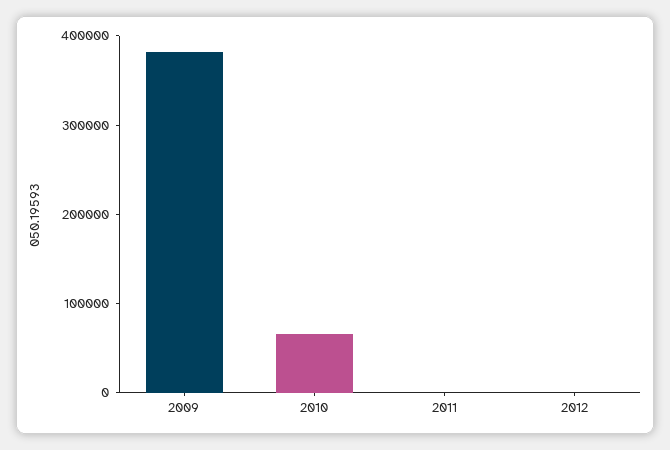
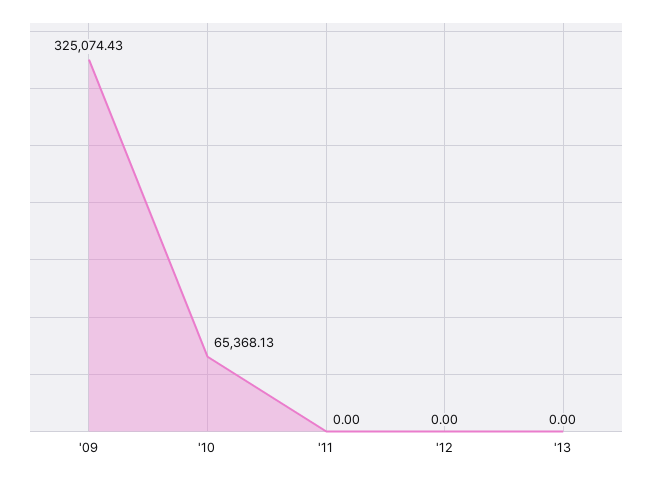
2009: 380000 -> 325074.43
'13: none -> 0

